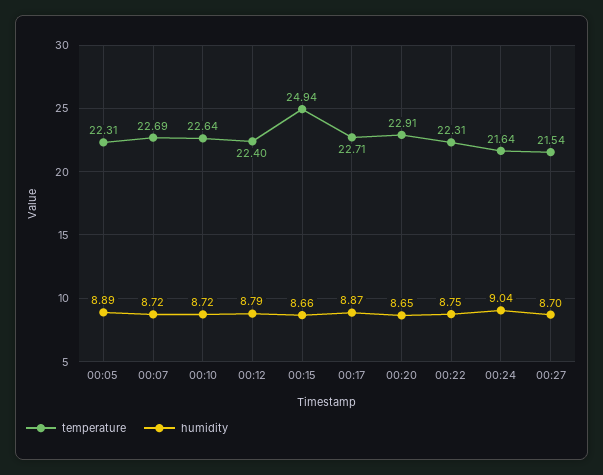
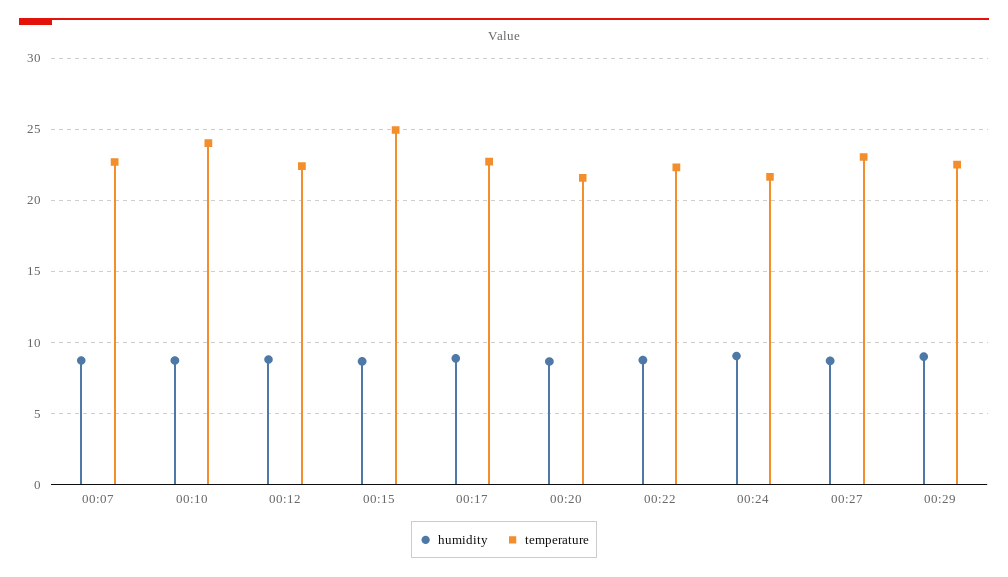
temperature, 00:05: 22.31 -> none
humidity, 00:05: 8.89 -> none
temperature, 00:10: 22.64 -> 24
temperature, 00:20: 22.91 -> 21.5
temperature, 00:27: 21.54 -> 23
humidity, 00:29: none -> 9
temperature, 00:29: none -> 22.5

